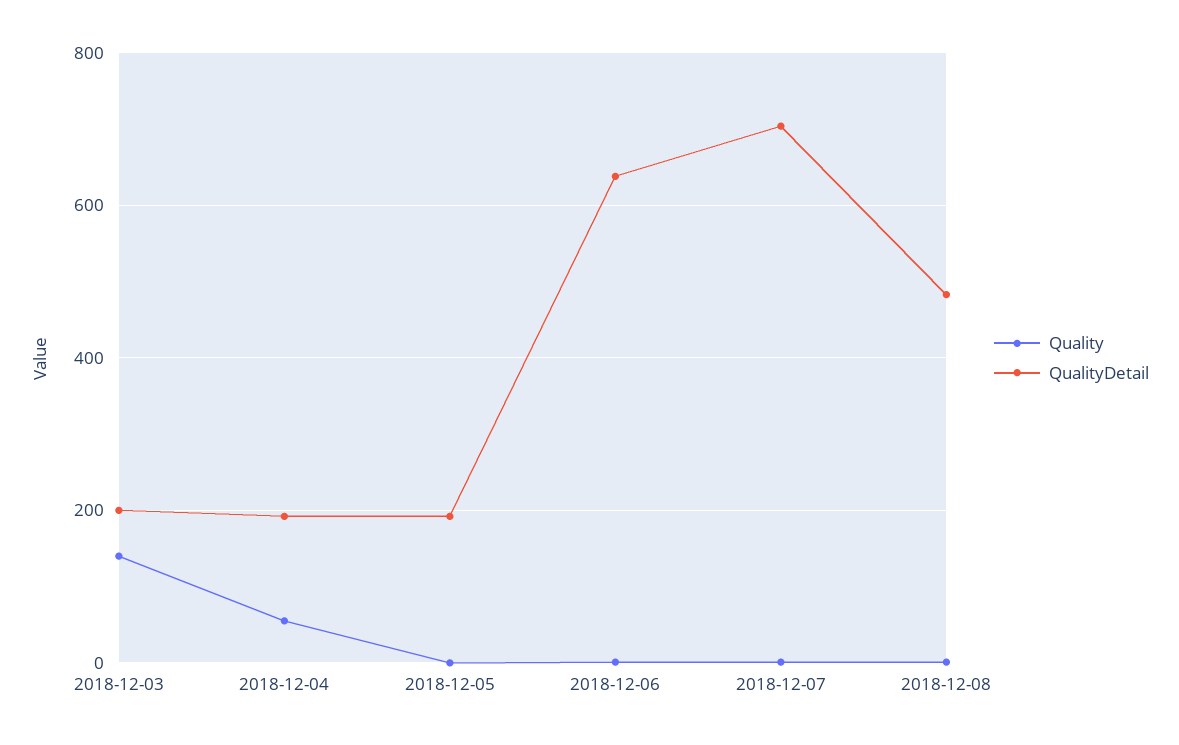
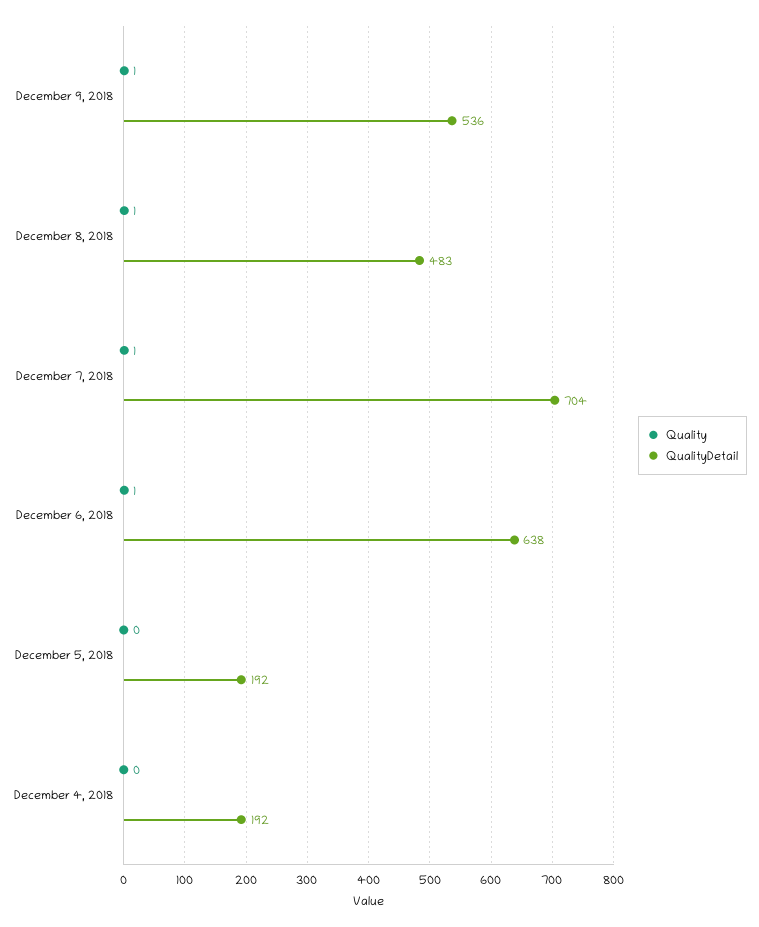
Quality, 2018-12-03: 140 -> none
QualityDetail, 2018-12-03: 200 -> none
Quality, 2018-12-04: 60 -> 0
Quality, December 9, 2018: none -> 1
QualityDetail, December 9, 2018: none -> 536

